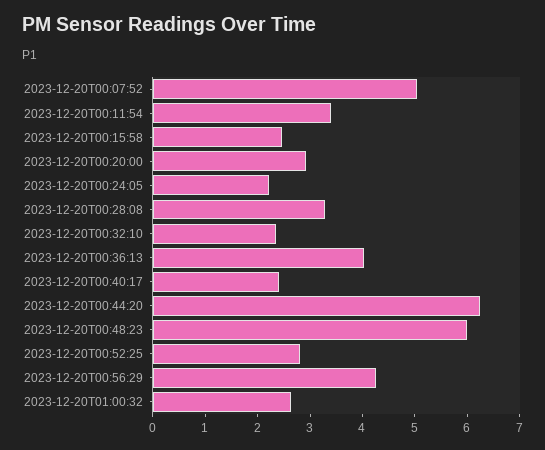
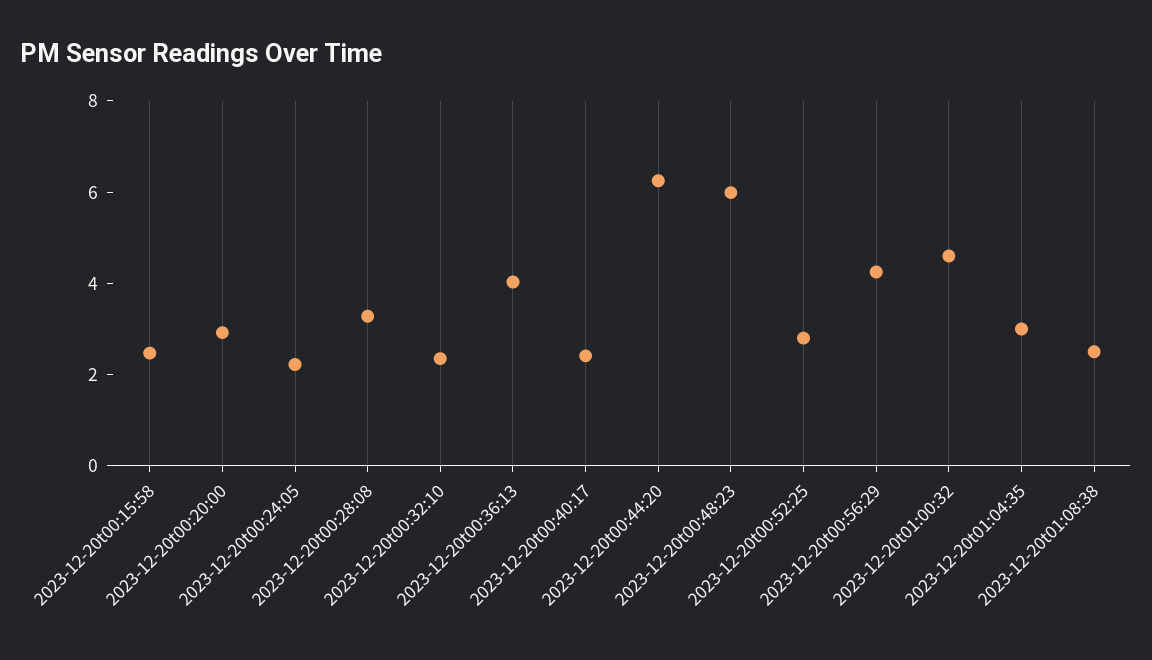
2023-12-20T00:07:52: 5 -> none
2023-12-20T00:11:54: 3.4 -> none
2023-12-20T01:00:32: 2.6 -> 4.5
2023-12-20t01:04:35: none -> 3
2023-12-20t01:08:38: none -> 2.5

